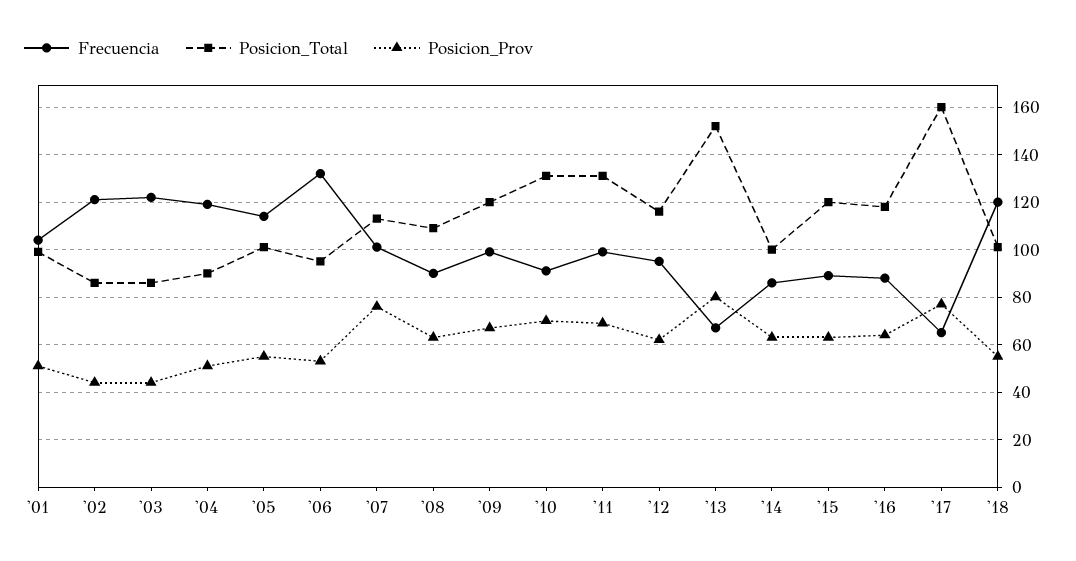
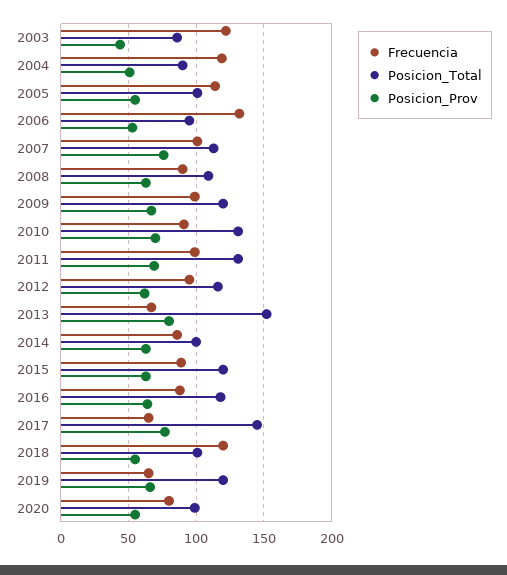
Frecuencia, '01: 105 -> none
Posicion_Total, '01: 100 -> none
Posicion_Prov, '01: 50 -> none
Frecuencia, '02: 120 -> none
Posicion_Total, '02: 85 -> none
Posicion_Prov, '02: 45 -> none
Posicion_Total, '17: 160 -> 145
Frecuencia, 2019: none -> 65
Posicion_Total, 2019: none -> 120
Posicion_Prov, 2019: none -> 65
Frecuencia, 2020: none -> 80
Posicion_Total, 2020: none -> 100
Posicion_Prov, 2020: none -> 55

